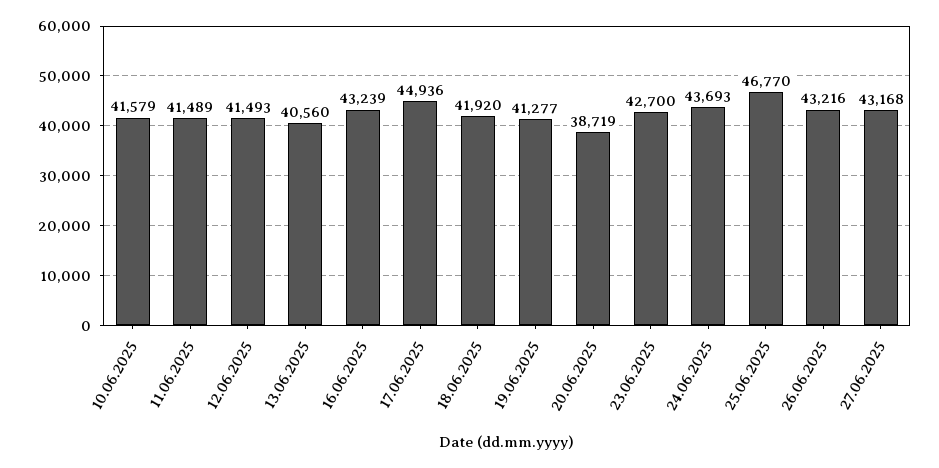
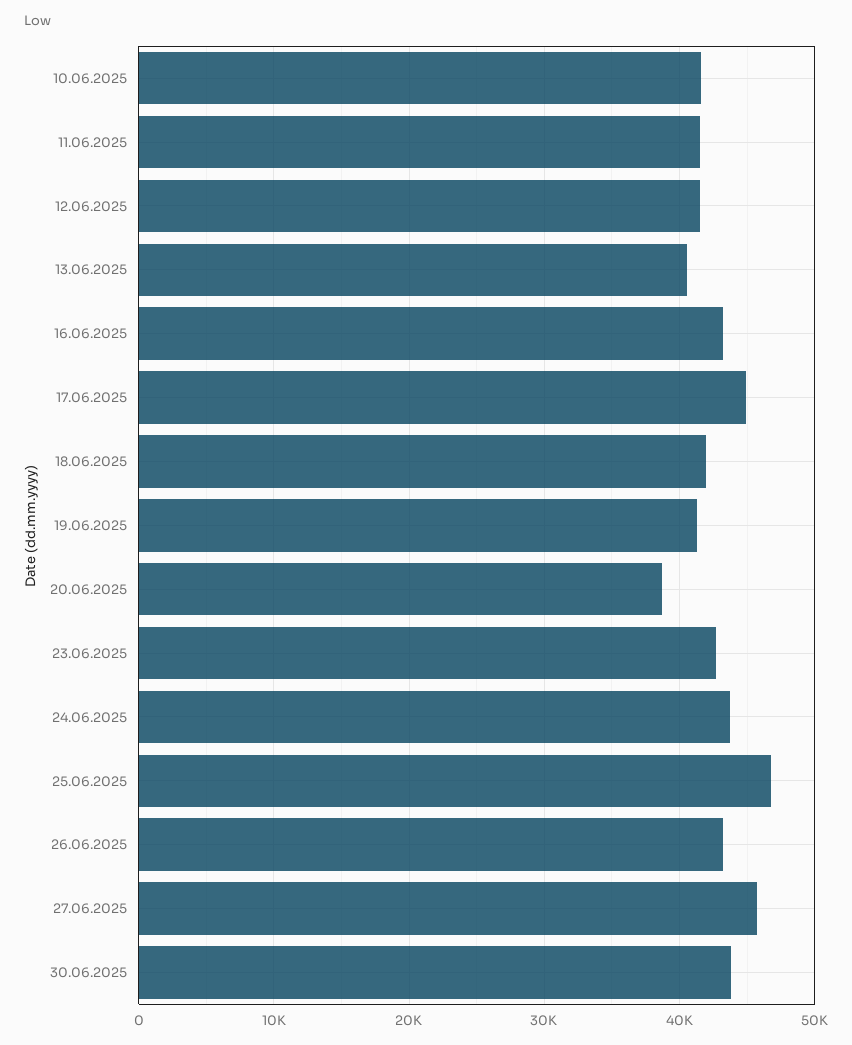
27.06.2025: 43168 -> 46000
30.06.2025: none -> 44000

